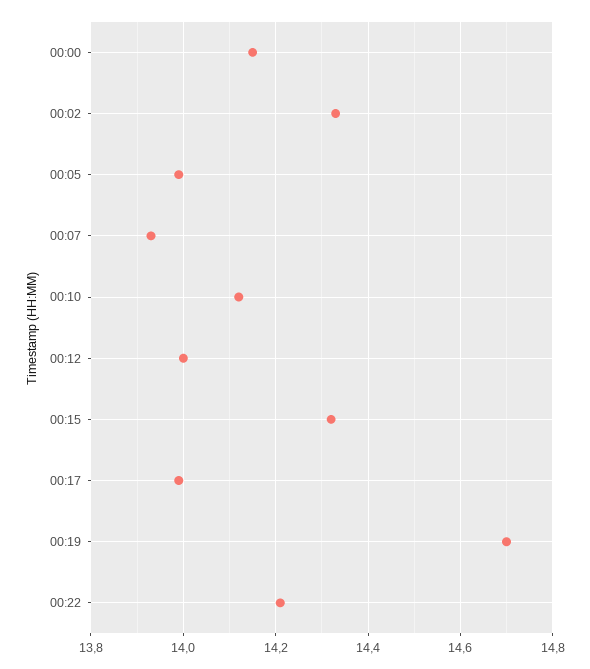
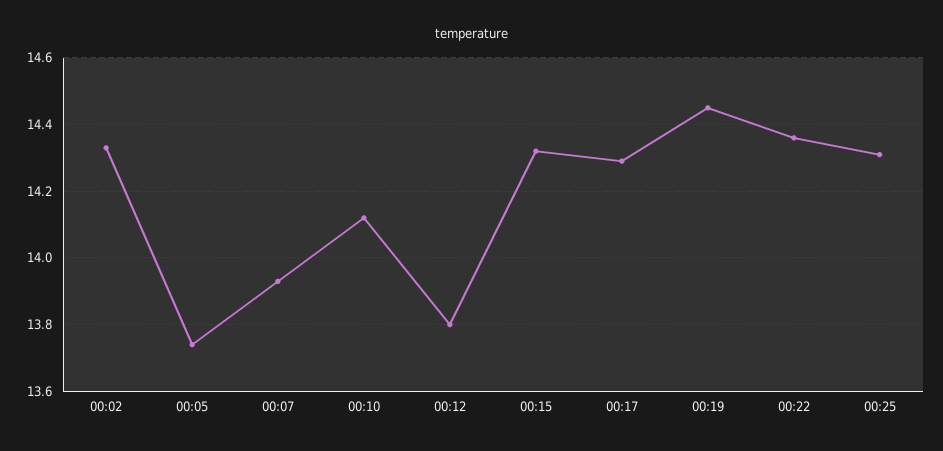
00:00: 14.15 -> none
00:05: 14 -> 13.75
00:12: 14 -> 13.8
00:17: 14 -> 14.3
00:19: 14.7 -> 14.45
00:22: 14.2 -> 14.35
00:25: none -> 14.3

